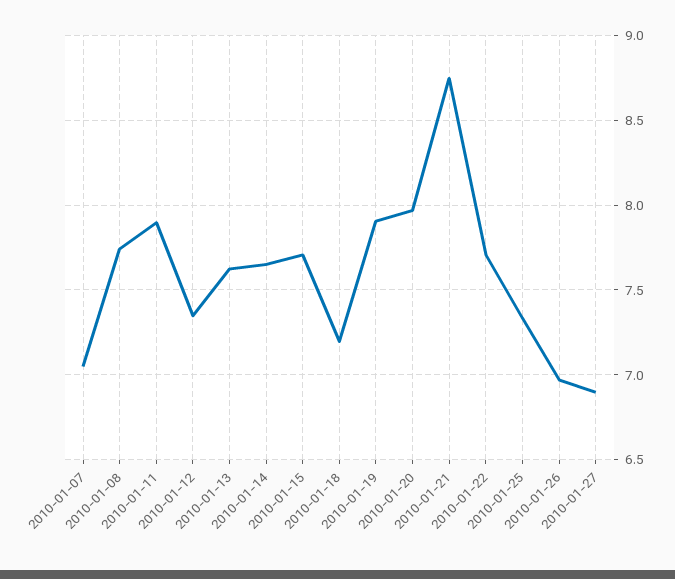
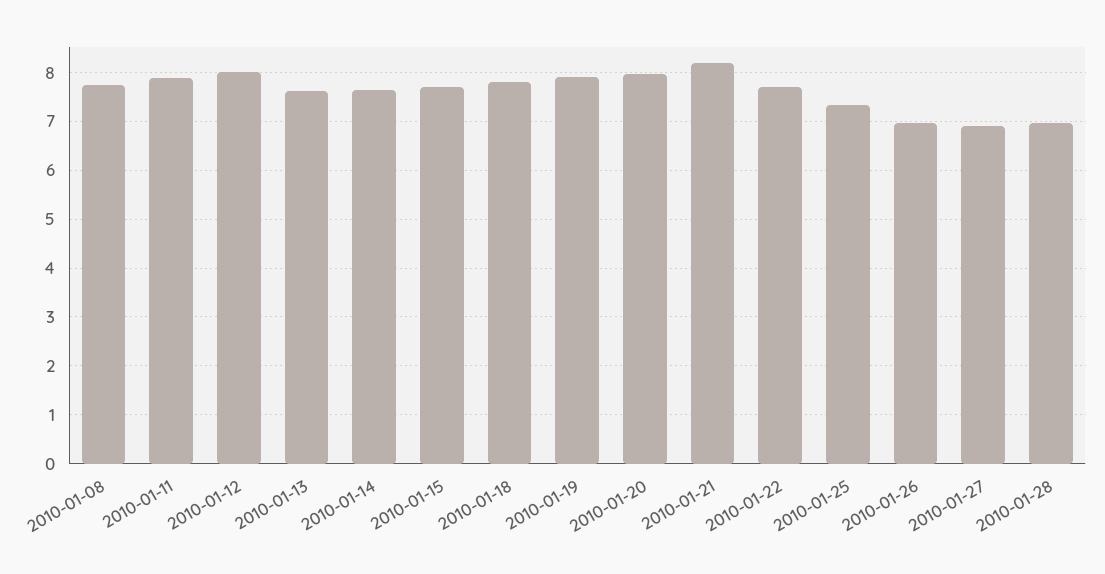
2010-01-07: 7.05 -> none
2010-01-12: 7.35 -> 8
2010-01-18: 7.2 -> 7.8
2010-01-21: 8.75 -> 8.2
2010-01-28: none -> 7

